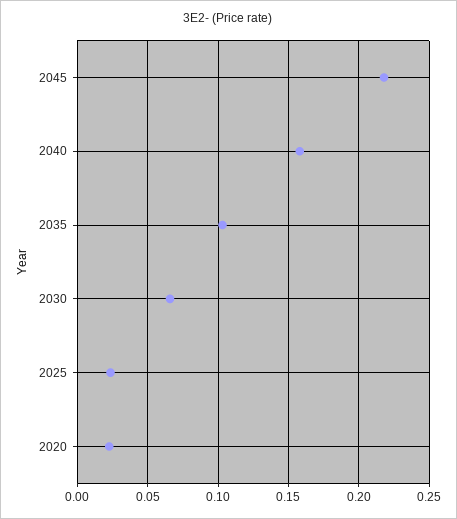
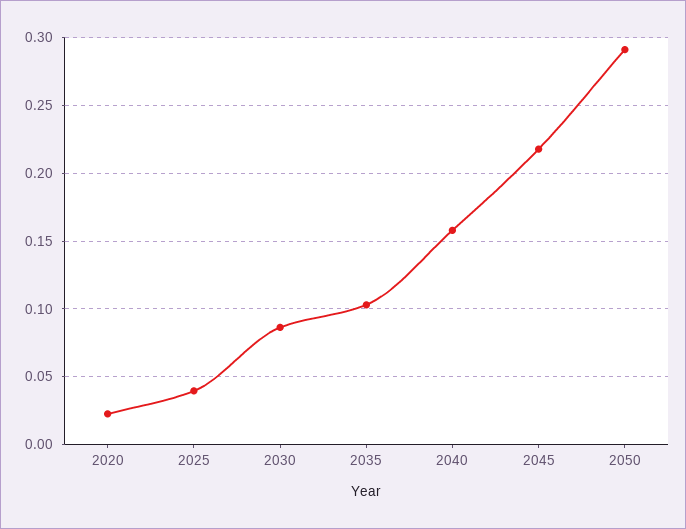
2030: 0.065 -> 0.085
2025: 0.025 -> 0.04
2050: none -> 0.29

